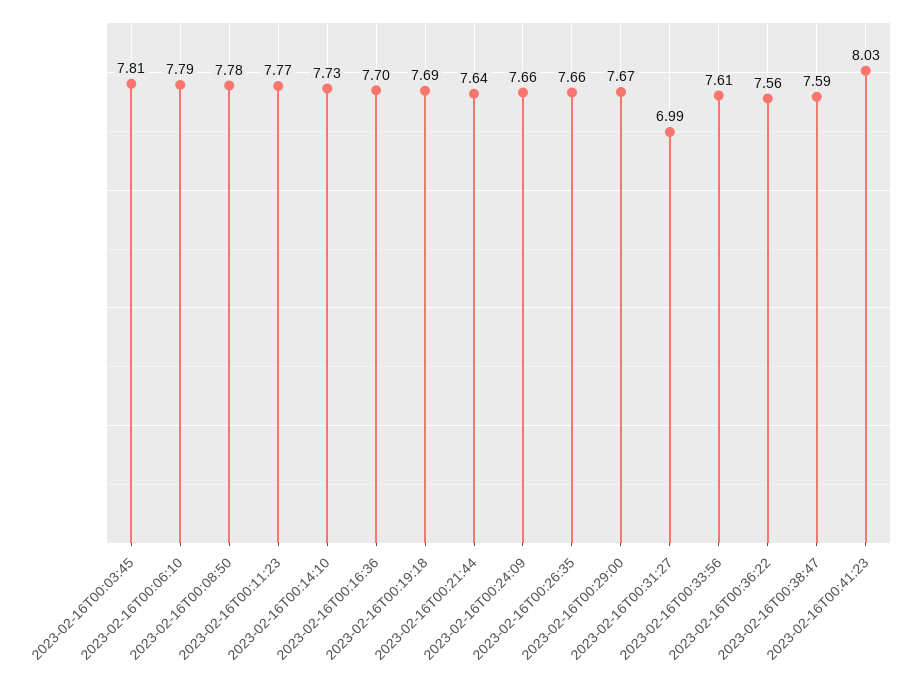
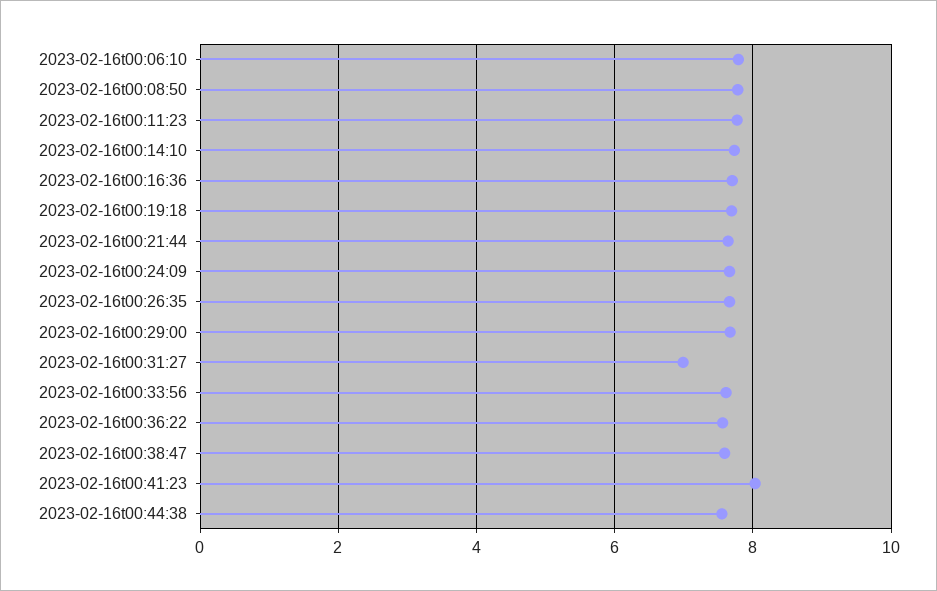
2023-02-16T00:03:45: 7.81 -> none
2023-02-16t00:44:38: none -> 7.6

